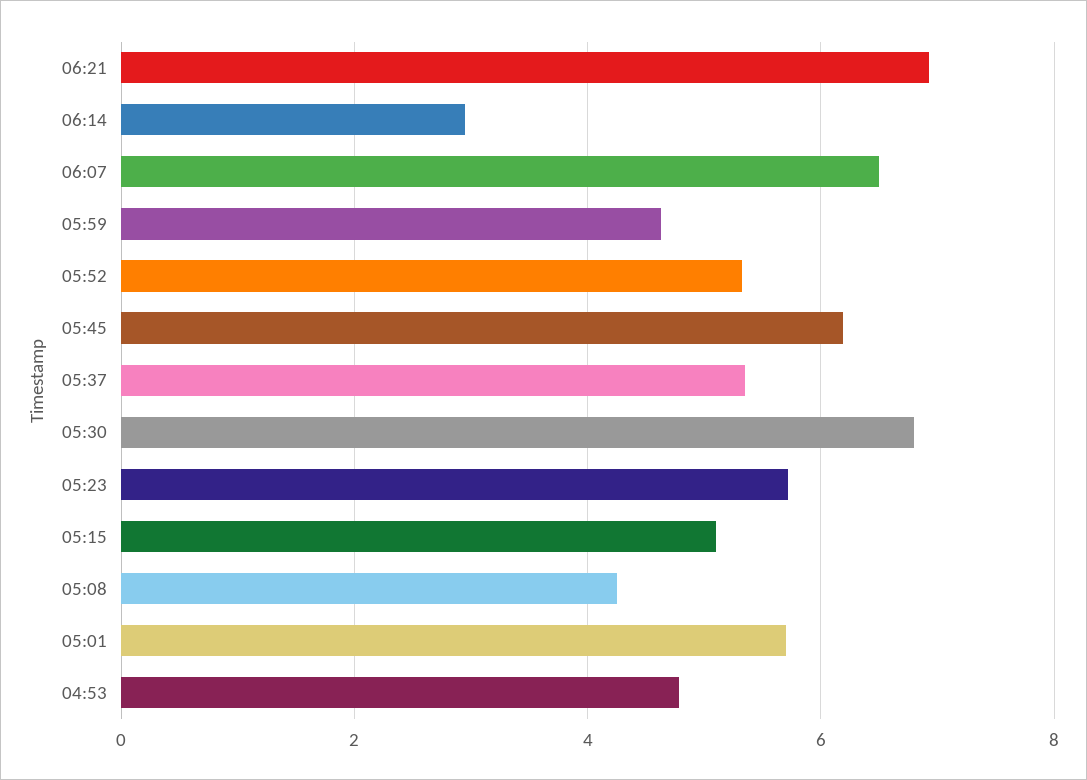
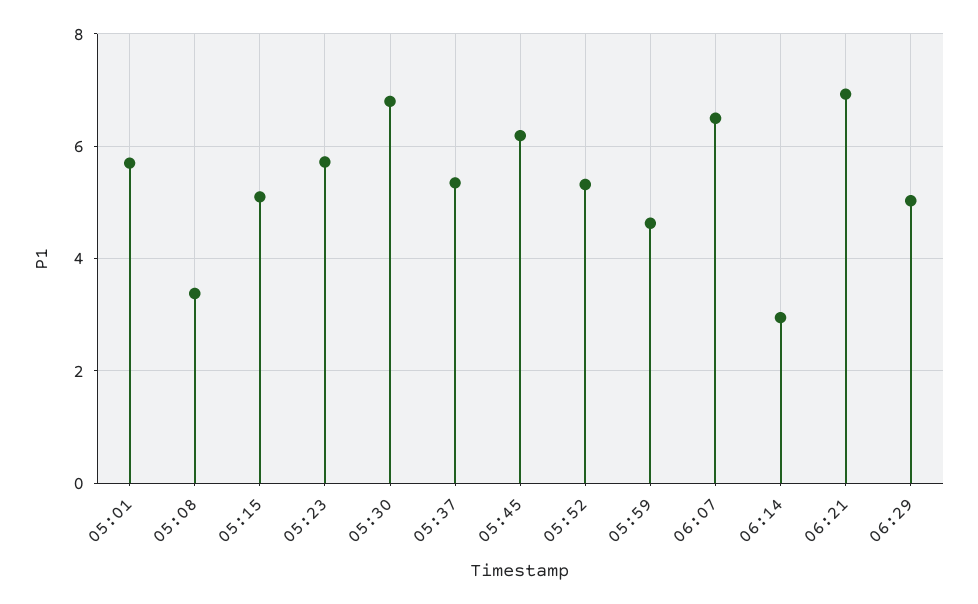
05:08: 4.2 -> 3.4
04:53: 4.8 -> none
06:29: none -> 5

